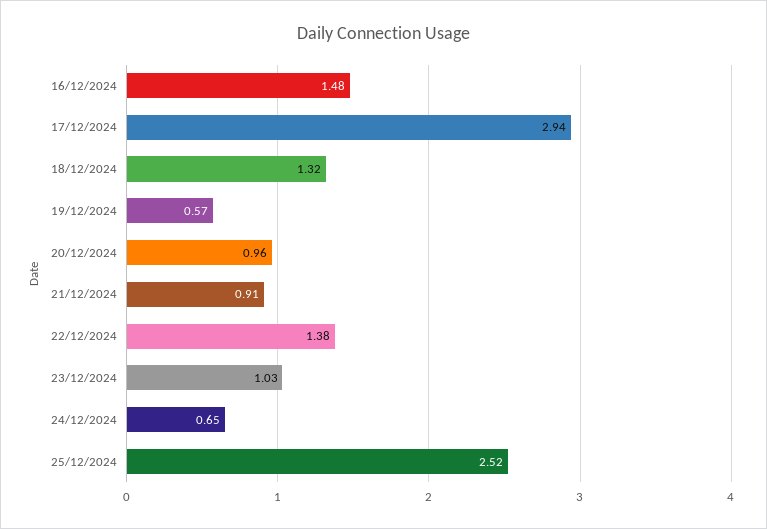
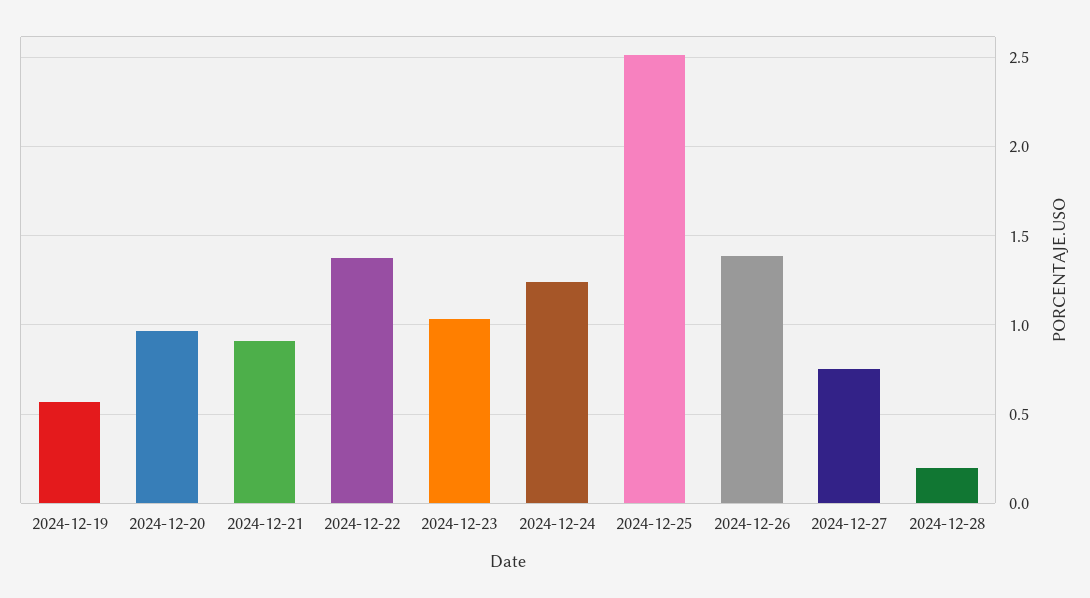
16/12/2024: 1.48 -> none
17/12/2024: 2.94 -> none
18/12/2024: 1.32 -> none
24/12/2024: 0.65 -> 1.25
2024-12-26: none -> 1.4
2024-12-27: none -> 0.75
2024-12-28: none -> 0.2

